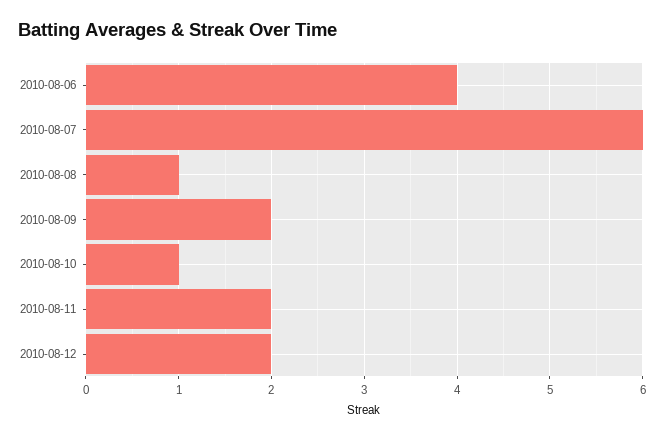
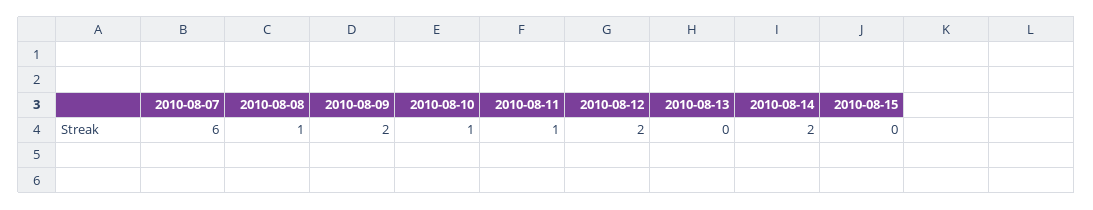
2010-08-06: 4 -> none
2010-08-11: 2 -> 1
2010-08-13: none -> 0
2010-08-14: none -> 2
2010-08-15: none -> 0

